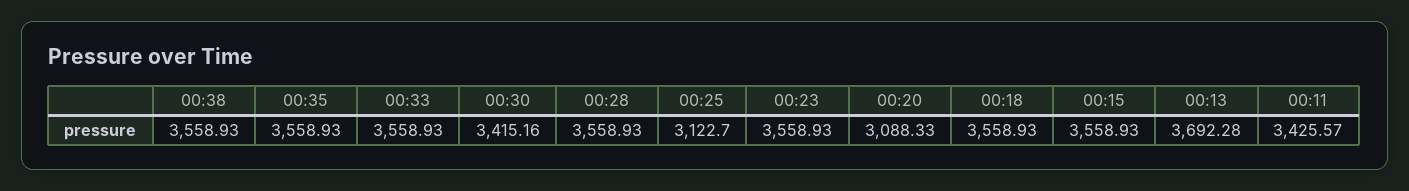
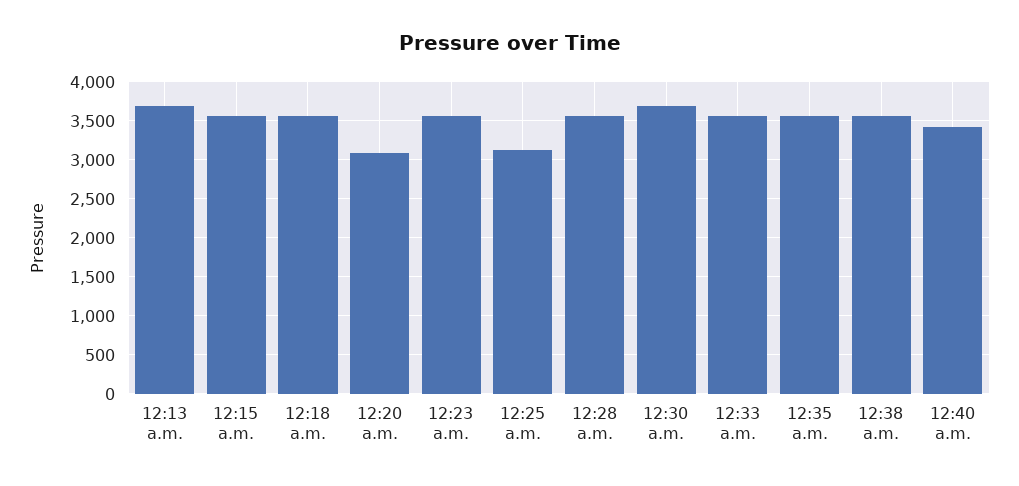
00:30: 3415.16 -> 3700
00:11: 3425.57 -> none
12:40 a.m.: none -> 3400

